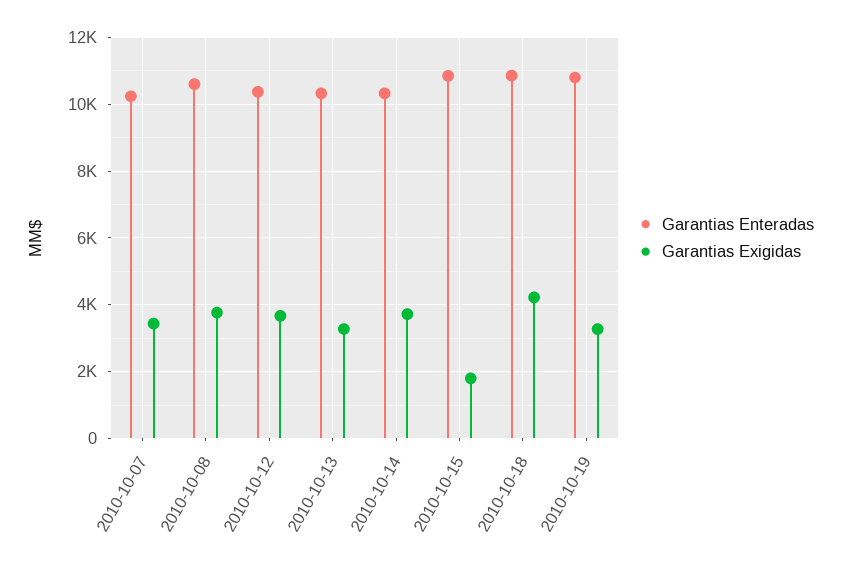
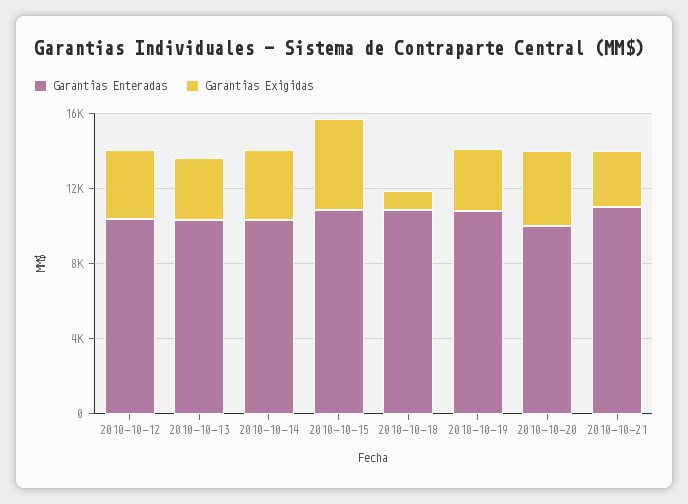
Garantias Enteradas, 2010-10-07: 10200 -> none
Garantias Exigidas, 2010-10-07: 3400 -> none
Garantias Enteradas, 2010-10-08: 10600 -> none
Garantias Exigidas, 2010-10-08: 3800 -> none
Garantias Exigidas, 2010-10-15: 1800 -> 5000
Garantias Exigidas, 2010-10-18: 4200 -> 1000
Garantias Enteradas, 2010-10-20: none -> 10000
Garantias Exigidas, 2010-10-20: none -> 4000
Garantias Enteradas, 2010-10-21: none -> 11000
Garantias Exigidas, 2010-10-21: none -> 3000

